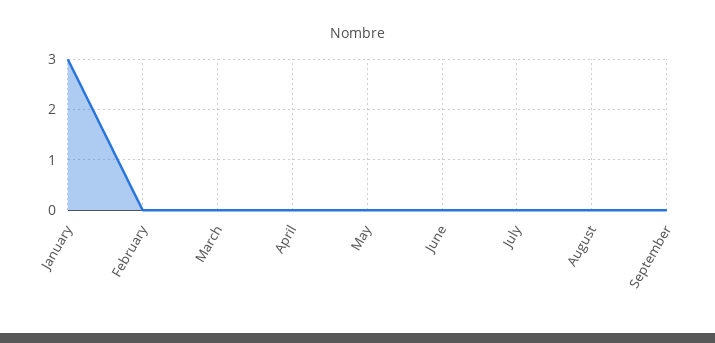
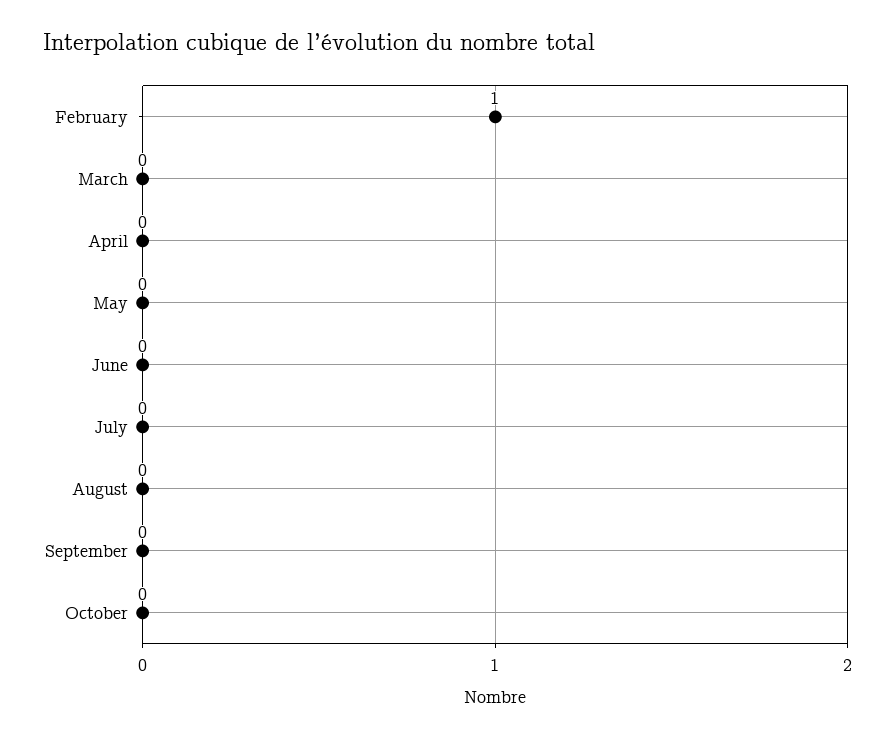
January: 3 -> none
February: 0 -> 1
October: none -> 0

